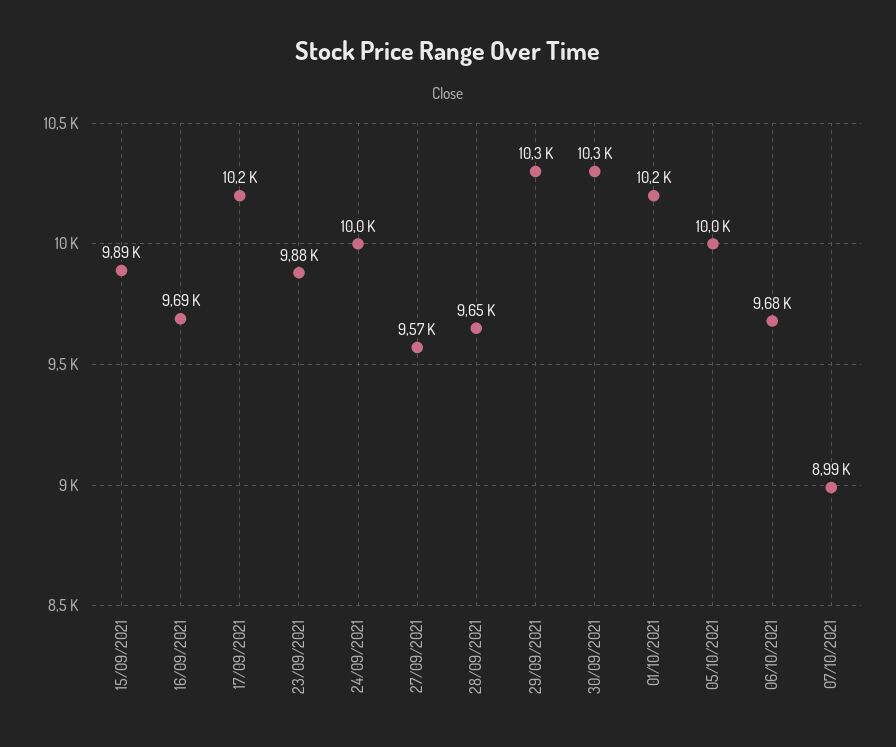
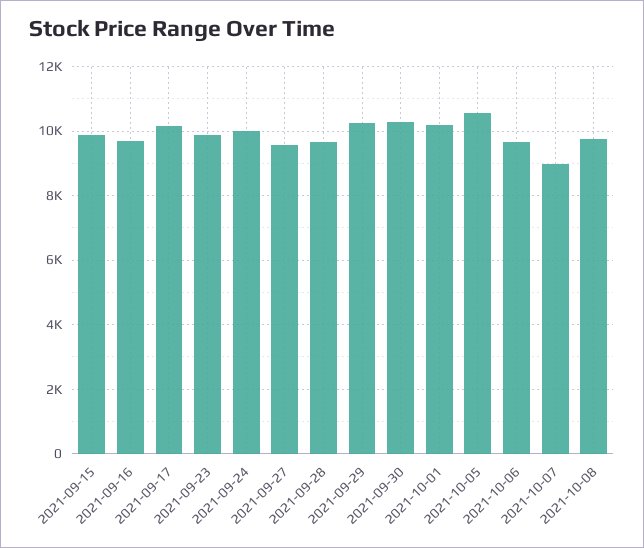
05/10/2021: 10000 -> 10600
2021-10-08: none -> 9800

